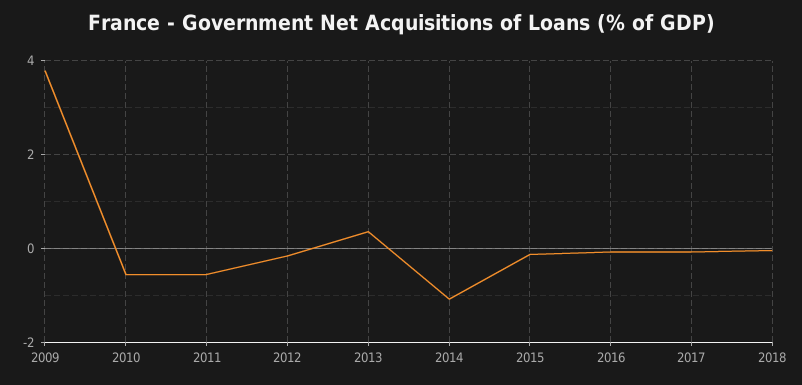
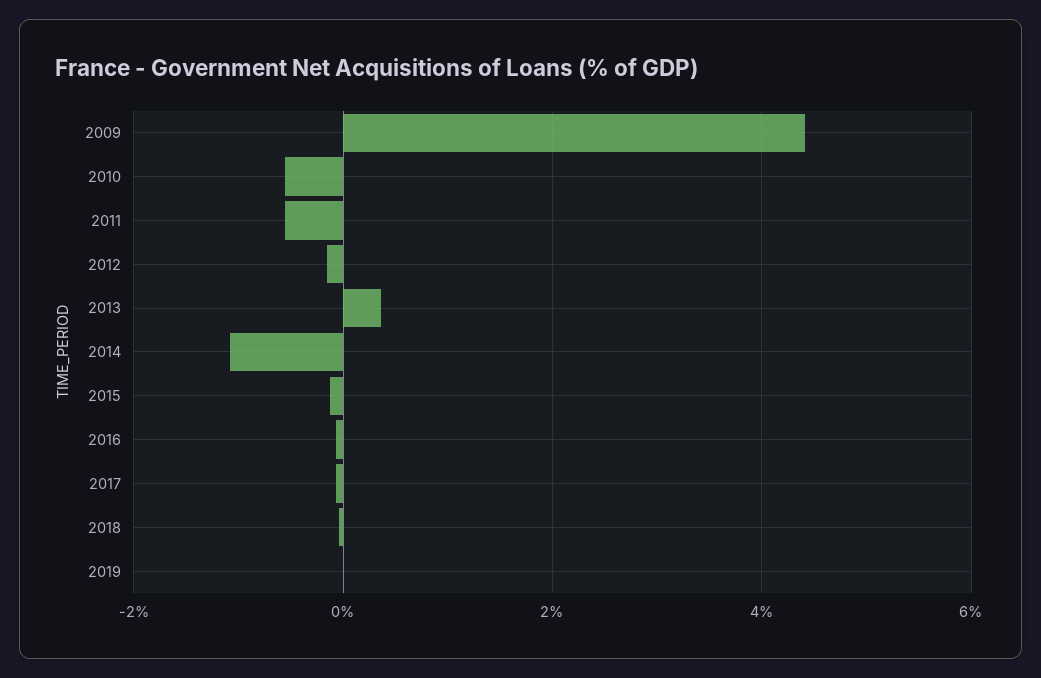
2009: 3.8 -> 4.4
2019: none -> 0

